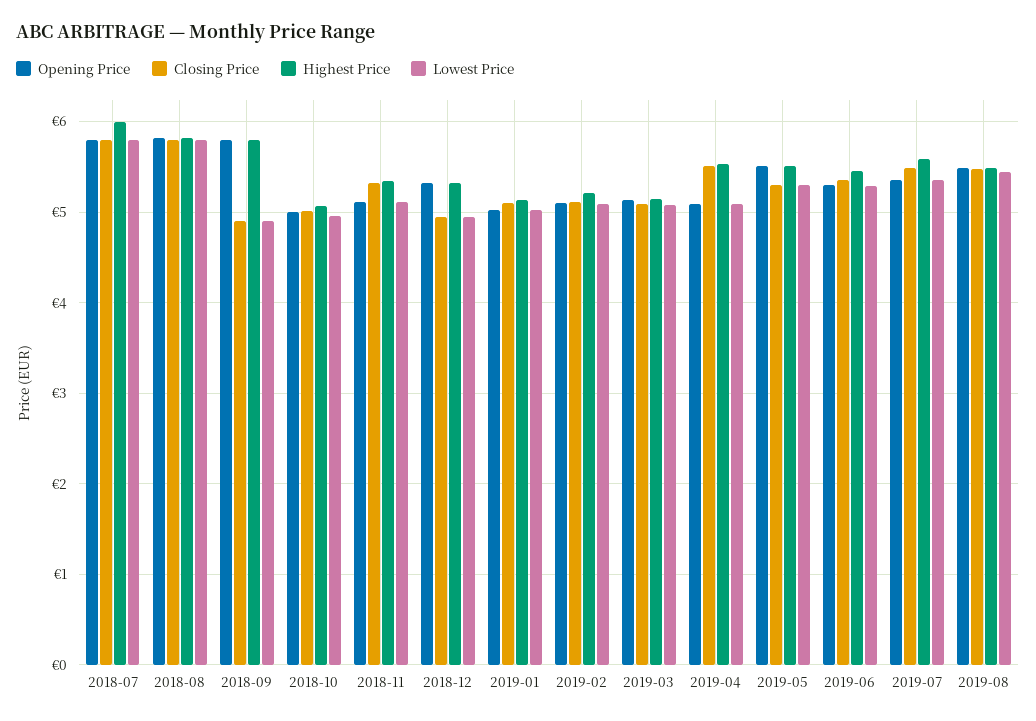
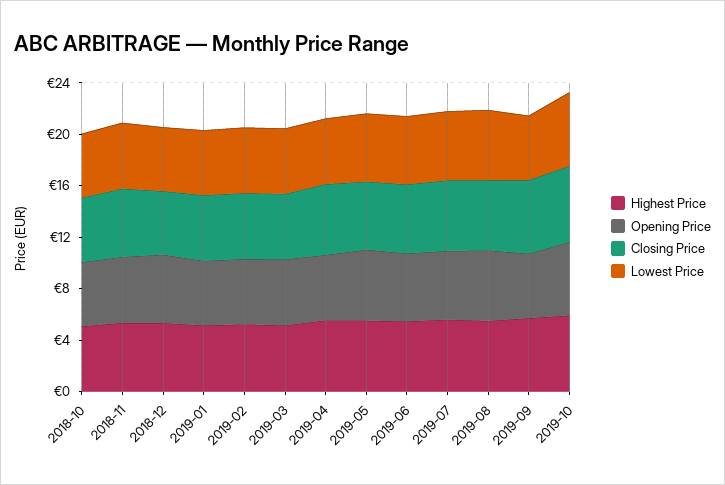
Opening Price, 2018-07: 5.8 -> none
Closing Price, 2018-07: 5.8 -> none
Highest Price, 2018-07: 6 -> none
Lowest Price, 2018-07: 5.8 -> none
Opening Price, 2018-08: 5.8 -> none
Closing Price, 2018-08: 5.8 -> none
Highest Price, 2018-08: 5.8 -> none
Lowest Price, 2018-08: 5.8 -> none
Opening Price, 2018-09: 5.8 -> none
Closing Price, 2018-09: 4.9 -> none
Highest Price, 2018-09: 5.8 -> none
Lowest Price, 2018-09: 4.9 -> none
Highest Price, 2019-09: none -> 6
Opening Price, 2019-09: none -> 5
Closing Price, 2019-09: none -> 6
Lowest Price, 2019-09: none -> 5
Highest Price, 2019-10: none -> 6
Opening Price, 2019-10: none -> 6
Closing Price, 2019-10: none -> 6
Lowest Price, 2019-10: none -> 6

